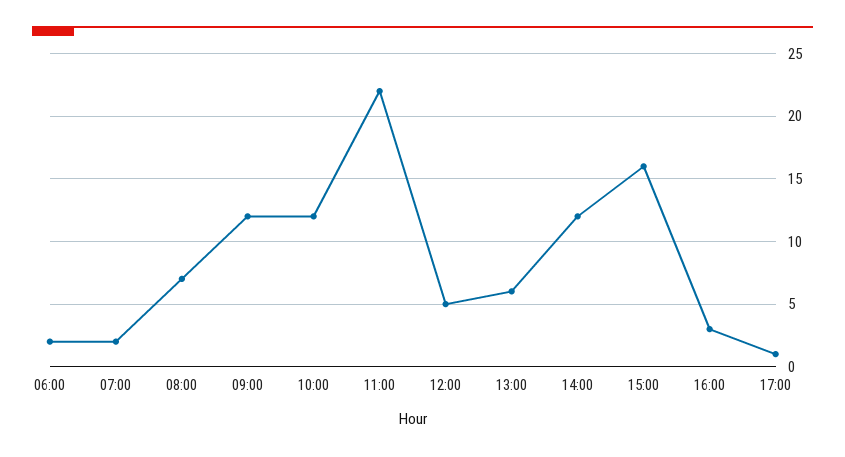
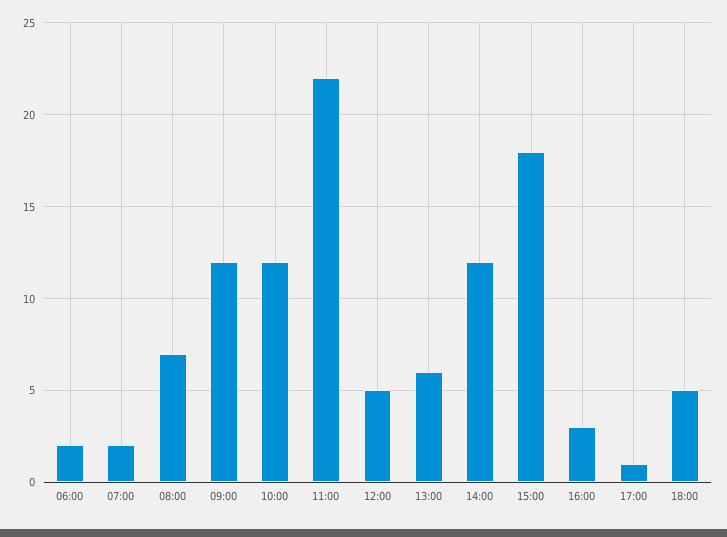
15:00: 16 -> 18
18:00: none -> 5

